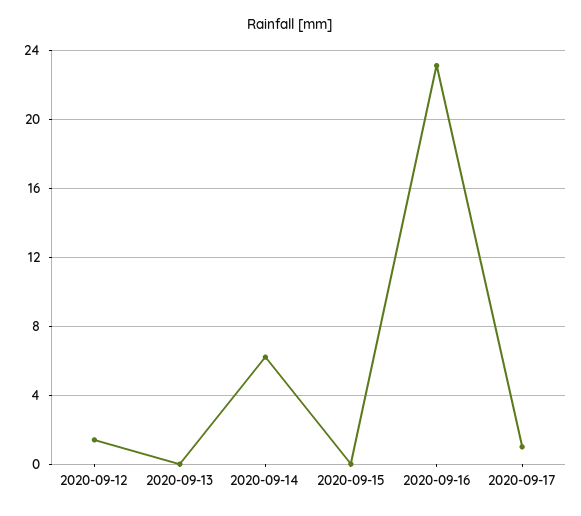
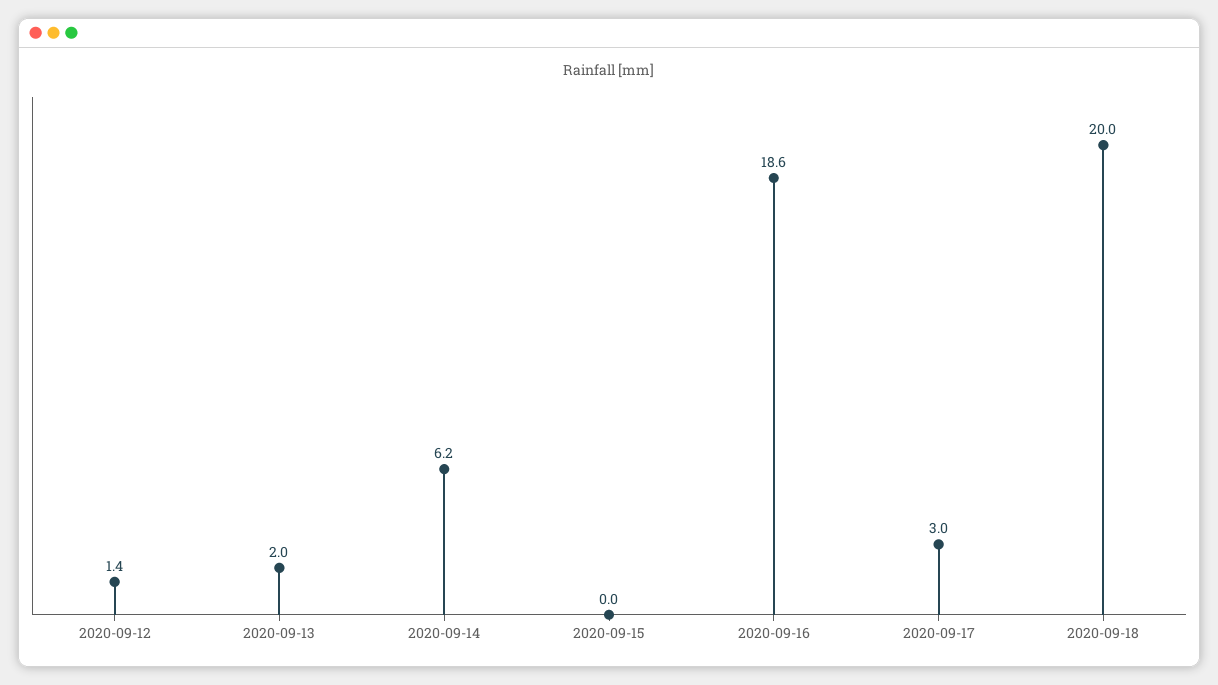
2020-09-13: 0 -> 2
2020-09-16: 23 -> 18.6
2020-09-17: 1 -> 3
2020-09-18: none -> 20

